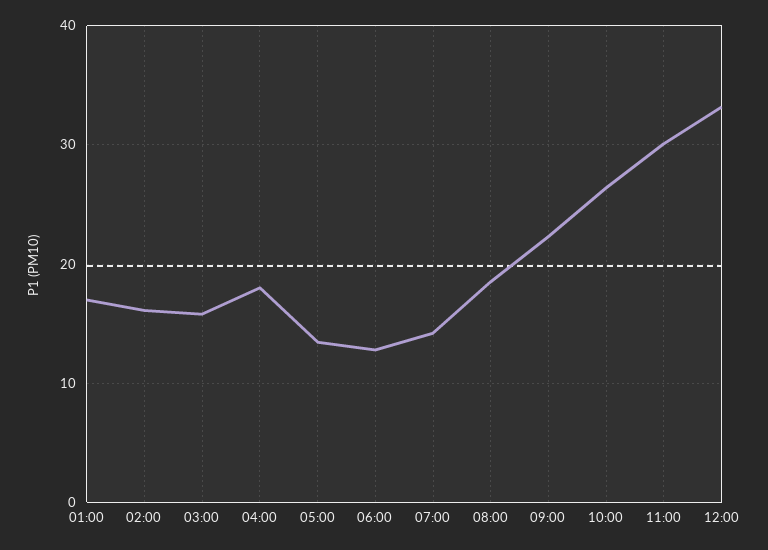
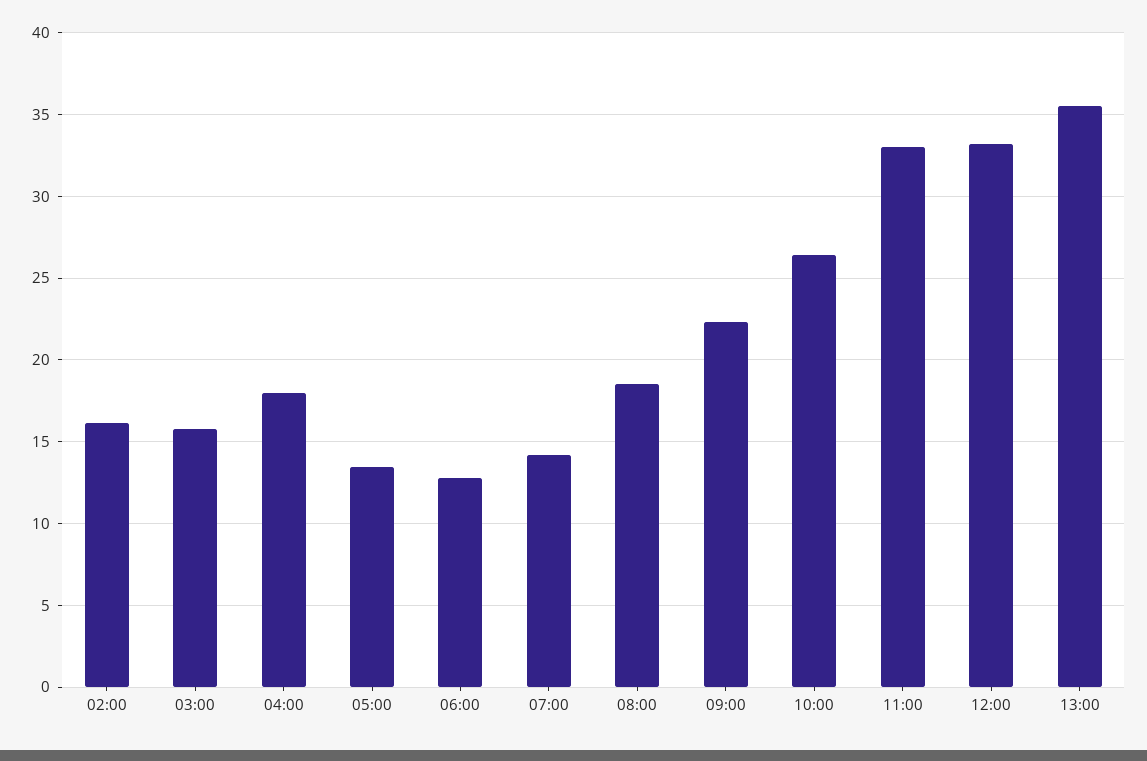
01:00: 17 -> none
11:00: 30 -> 33
13:00: none -> 35.5

